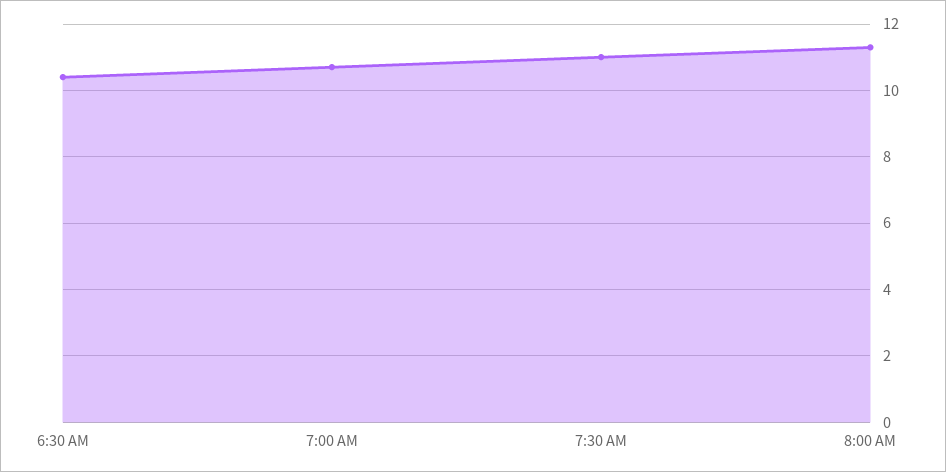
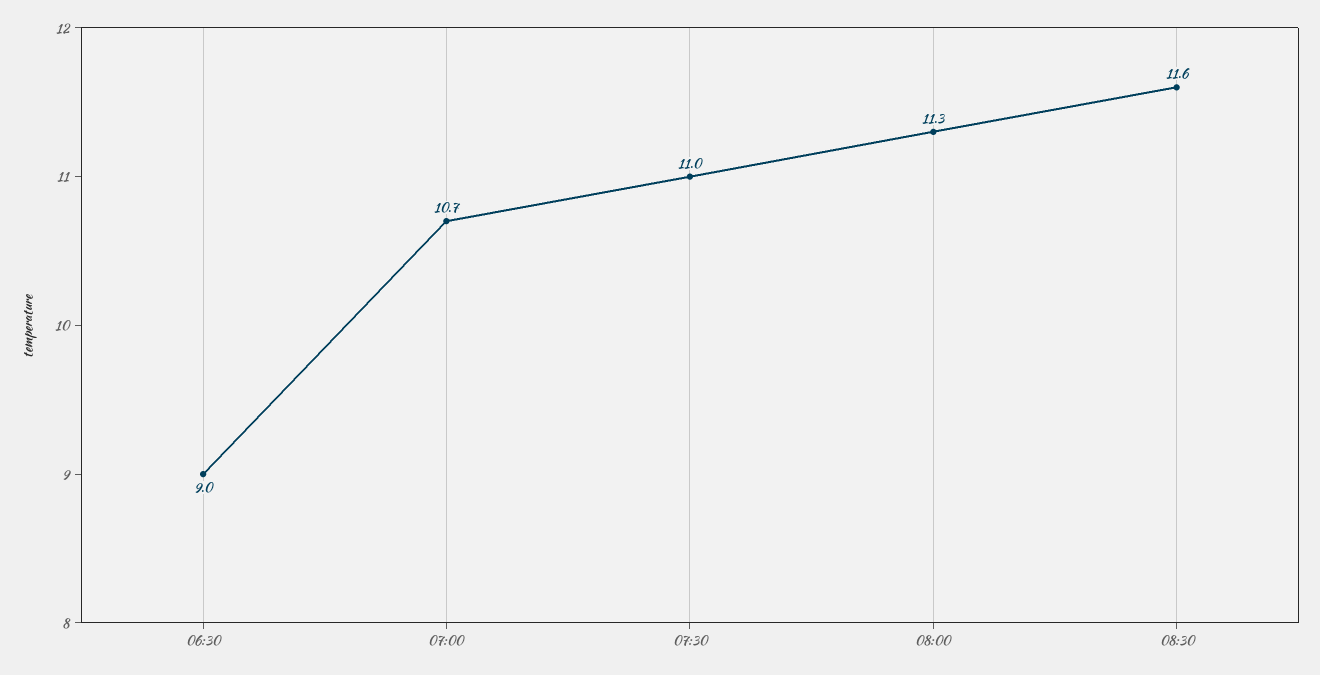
6:30 AM: 10.5 -> 9
08:30: none -> 11.6

